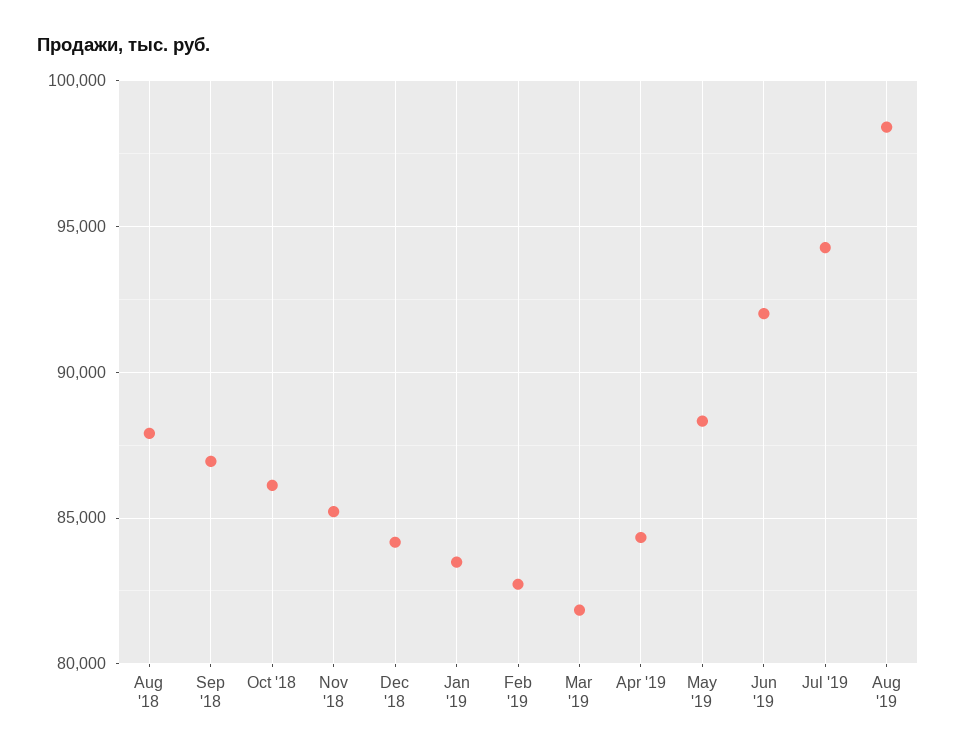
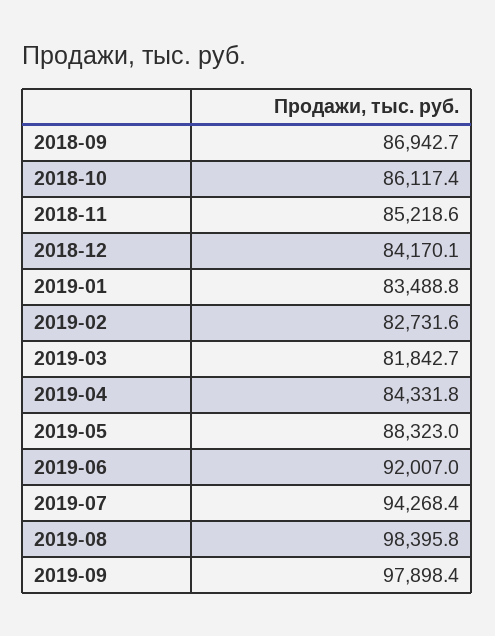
Aug '18: 88000 -> none
2019-09: none -> 97898.4

